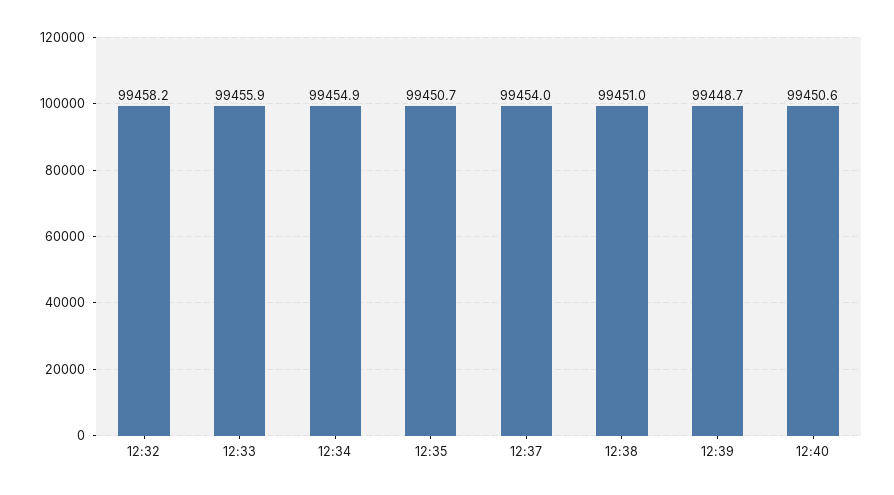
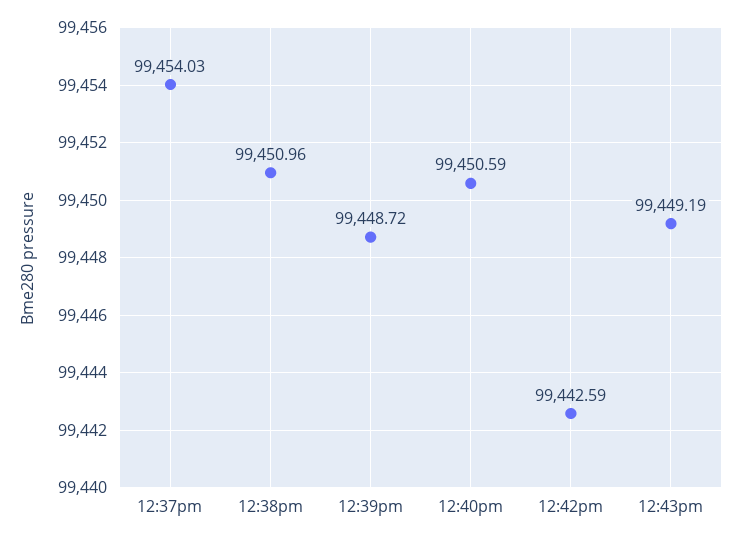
12:32: 99458.2 -> none
12:33: 99455.9 -> none
12:34: 99454.9 -> none
12:35: 99450.7 -> none
12:42pm: none -> 99442.59
12:43pm: none -> 99449.19

